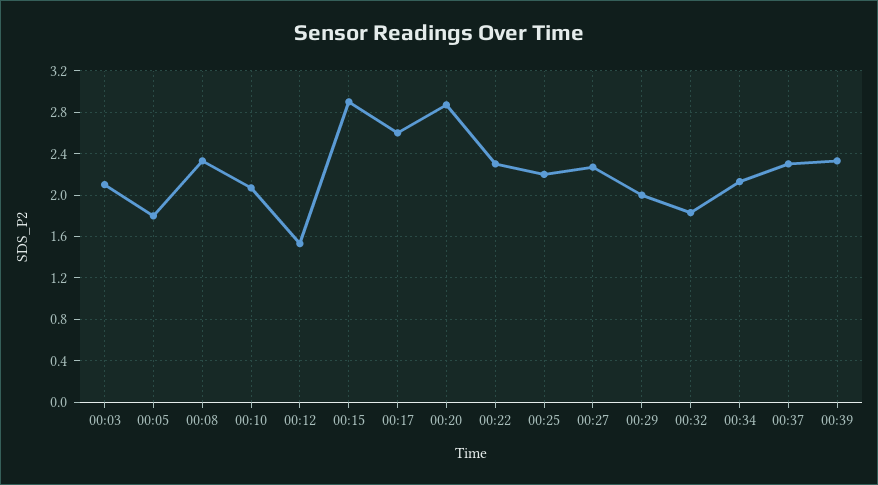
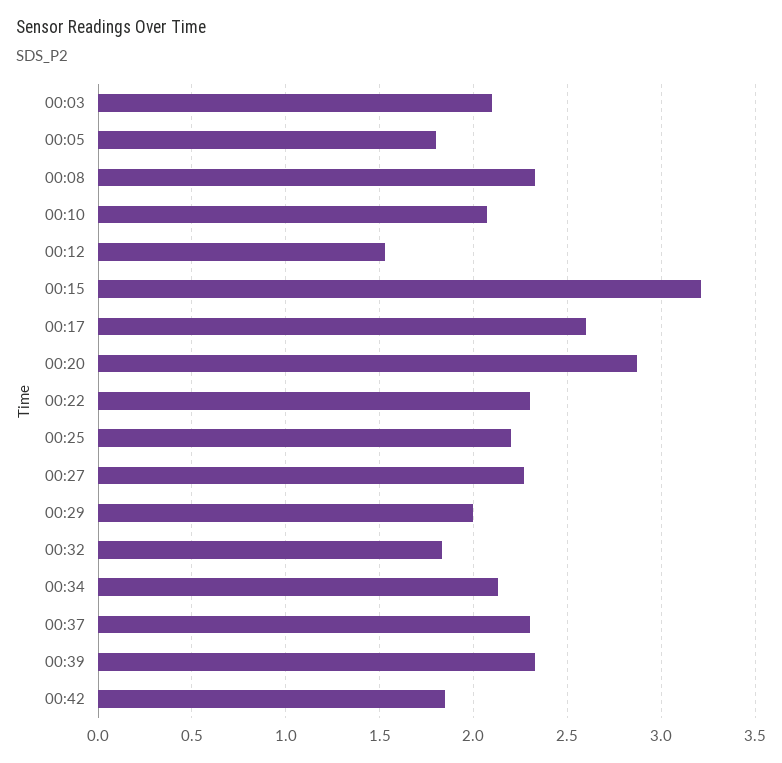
00:15: 2.9 -> 3.2
00:42: none -> 1.85

